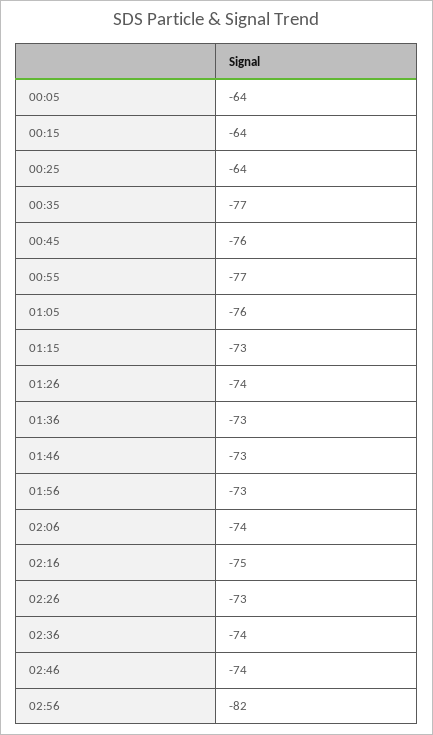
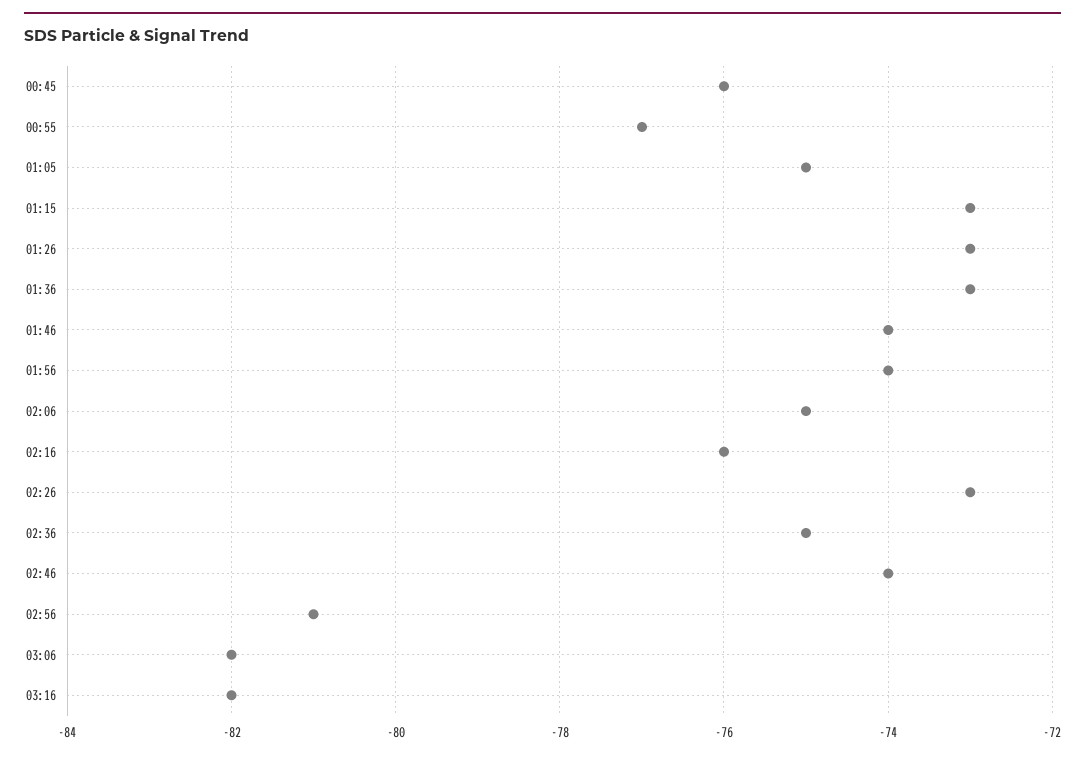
00:05: -64 -> none
00:15: -64 -> none
00:25: -64 -> none
00:35: -77 -> none
01:05: -76 -> -75
01:26: -74 -> -73
01:46: -73 -> -74
01:56: -73 -> -74
02:06: -74 -> -75
02:16: -75 -> -76
02:36: -74 -> -75
02:56: -82 -> -81
03:06: none -> -82
03:16: none -> -82

